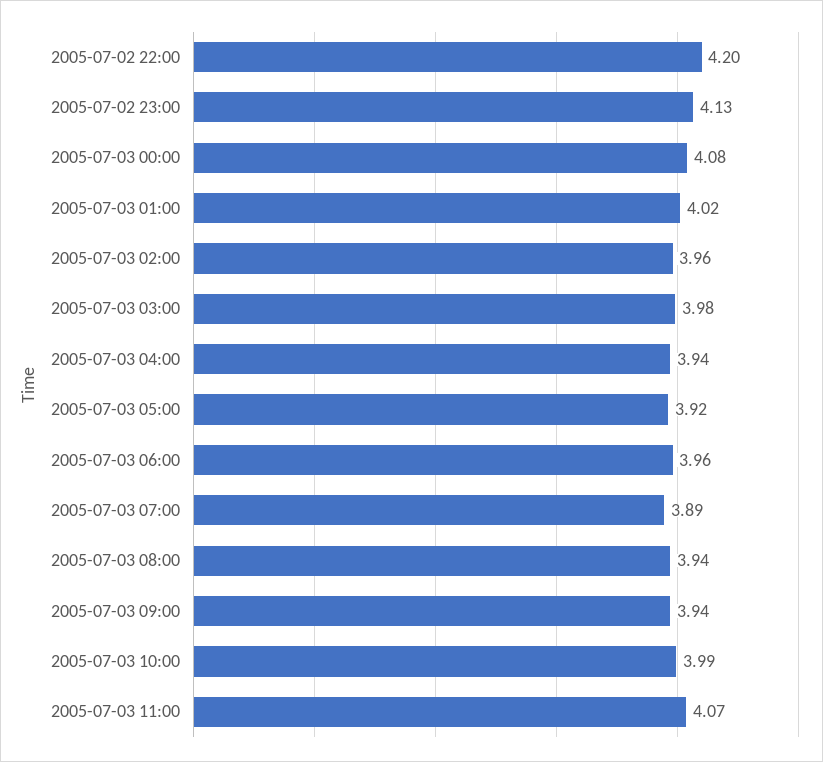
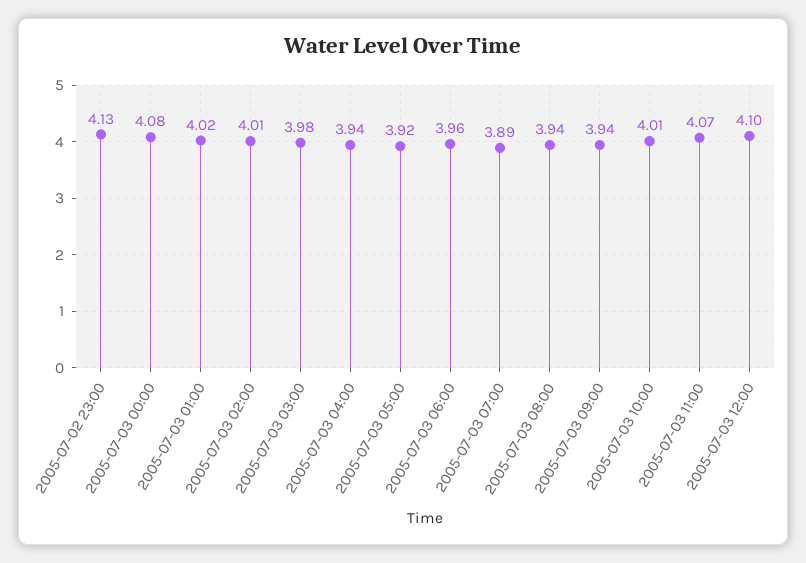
2005-07-02 22:00: 4.2 -> none
2005-07-03 02:00: 3.96 -> 4.01
2005-07-03 10:00: 3.99 -> 4.01
2005-07-03 12:00: none -> 4.1

